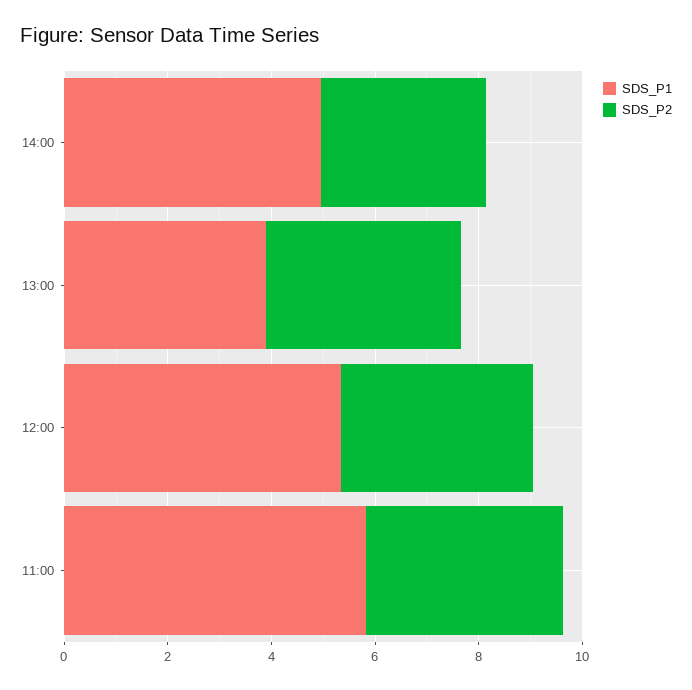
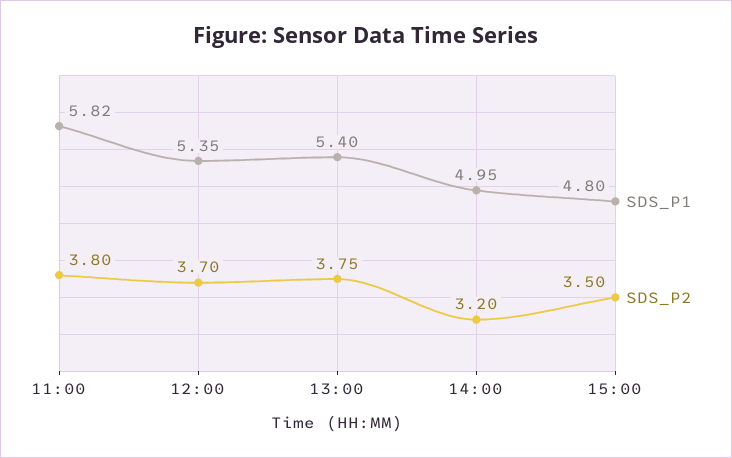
SDS_P1, 13:00: 4 -> 5.4
SDS_P1, 15:00: none -> 4.8
SDS_P2, 15:00: none -> 3.5

